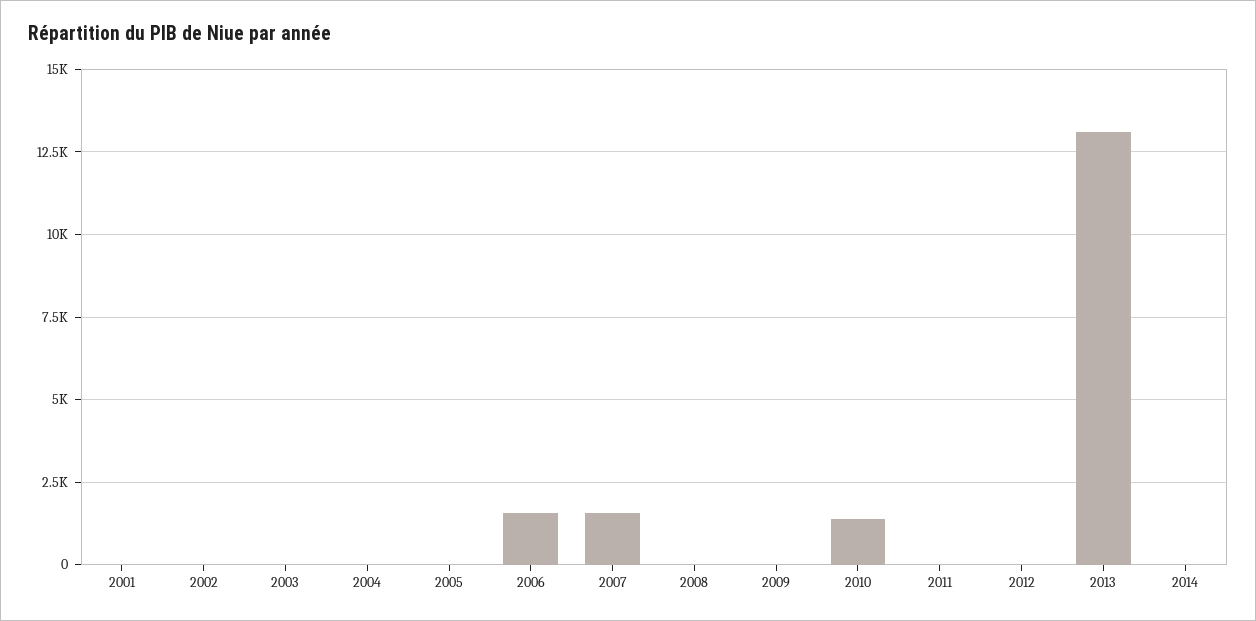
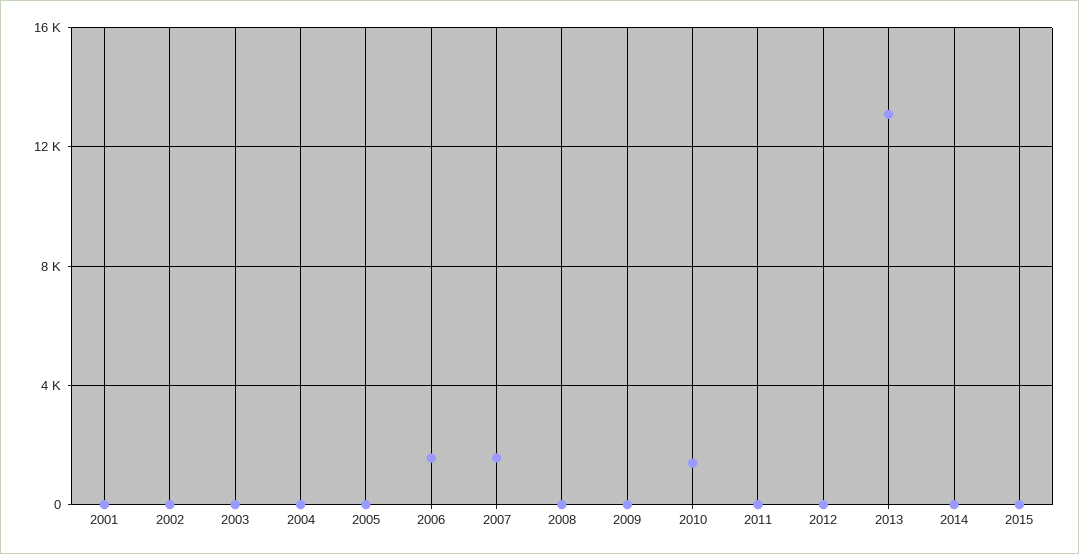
2015: none -> 0

